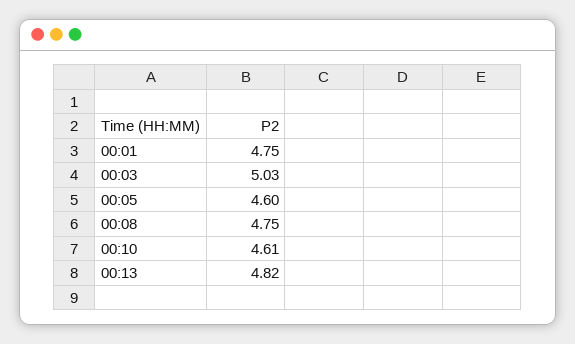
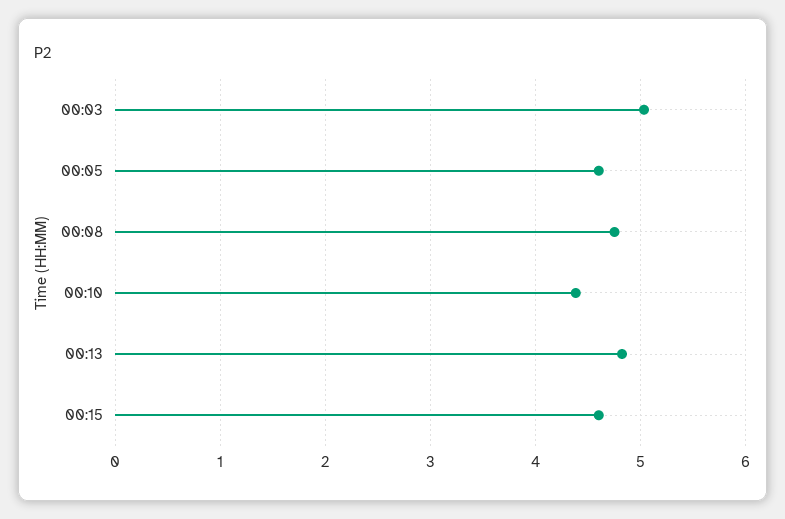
00:01: 4.75 -> none
00:10: 4.61 -> 4.4
00:15: none -> 4.6

